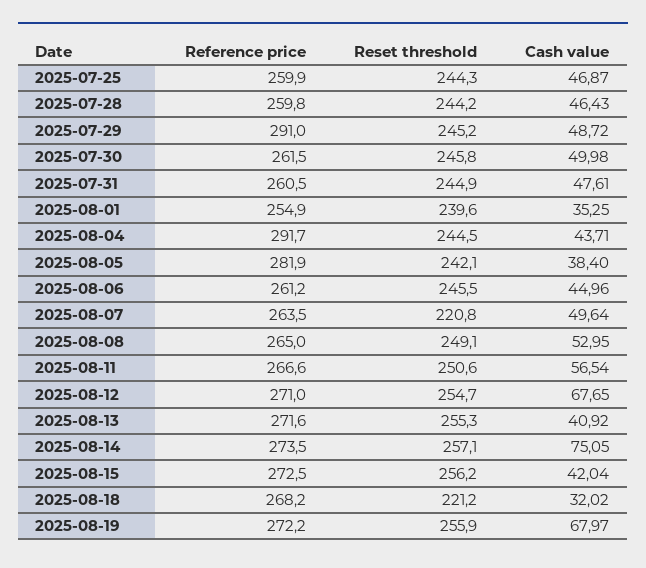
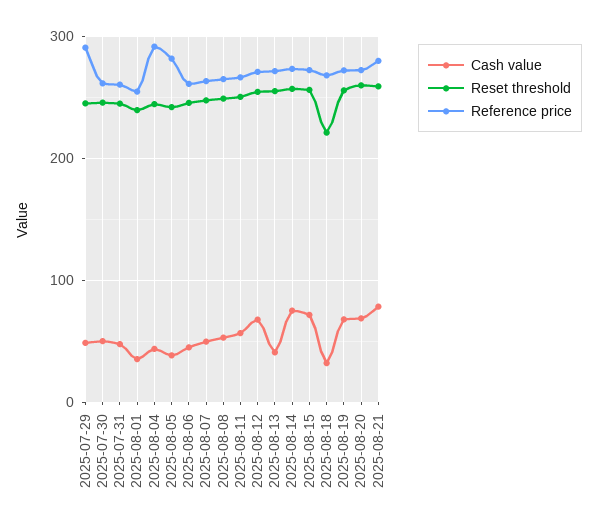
Reference price, 2025-07-25: 259.9 -> none
Reset threshold, 2025-07-25: 244.3 -> none
Cash value, 2025-07-25: 46.87 -> none
Reference price, 2025-07-28: 259.8 -> none
Reset threshold, 2025-07-28: 244.2 -> none
Cash value, 2025-07-28: 46.43 -> none
Reset threshold, 2025-08-07: 220.8 -> 250
Cash value, 2025-08-15: 42.04 -> 70
Cash value, 2025-08-20: none -> 70
Reset threshold, 2025-08-20: none -> 260
Reference price, 2025-08-20: none -> 270
Cash value, 2025-08-21: none -> 80
Reset threshold, 2025-08-21: none -> 260
Reference price, 2025-08-21: none -> 280

